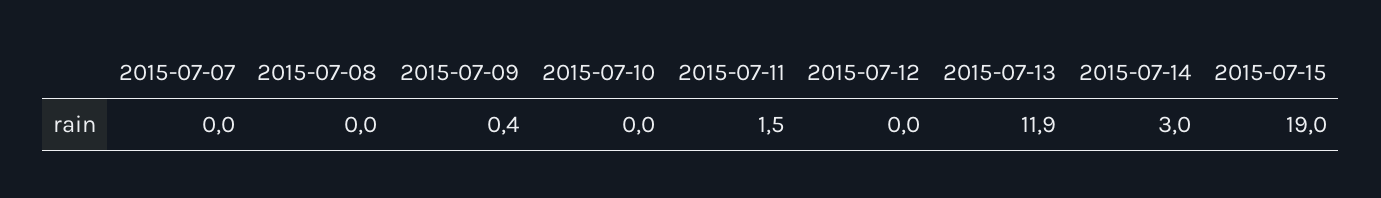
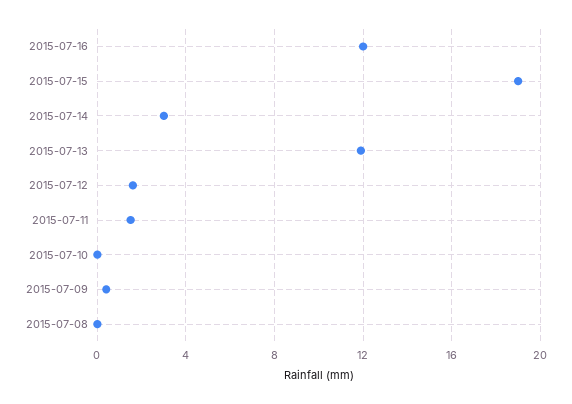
2015-07-07: 0 -> none
2015-07-12: 0 -> 1.5
2015-07-16: none -> 12

